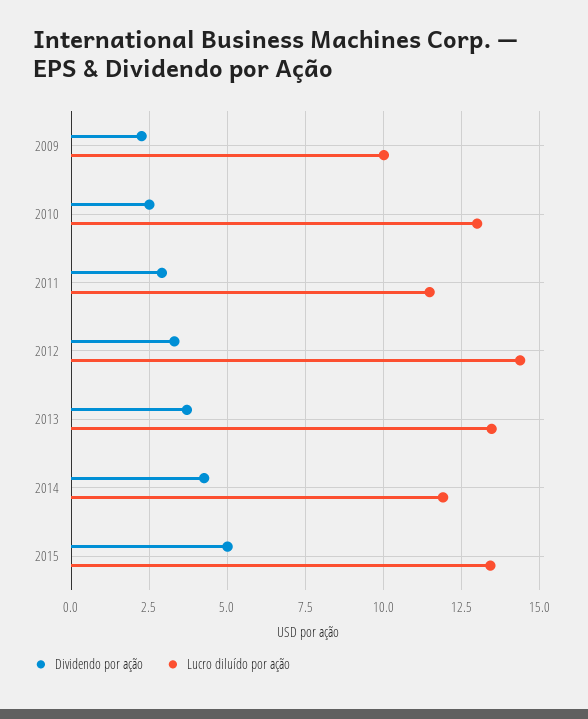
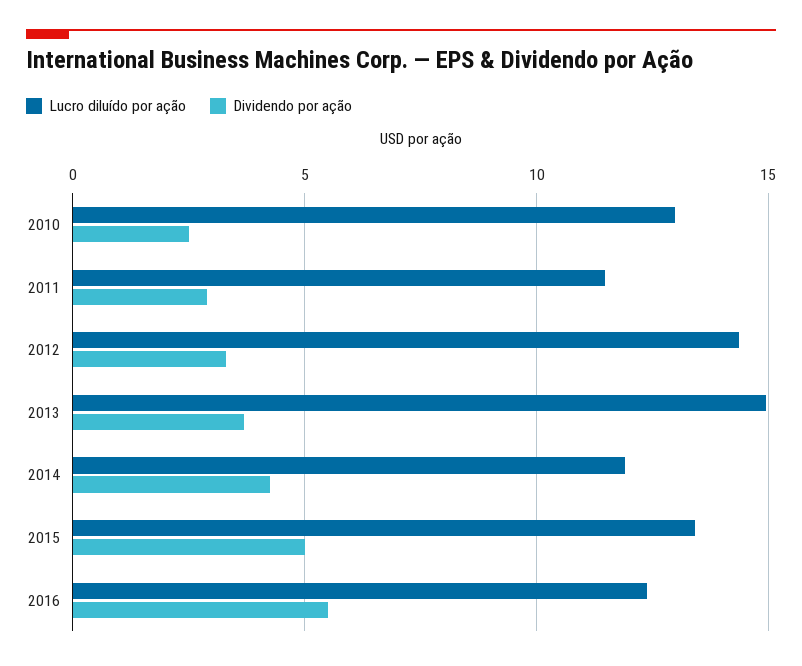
Dividendo por ação, 2009: 2.25 -> none
Lucro diluído por ação, 2009: 10 -> none
Lucro diluído por ação, 2013: 13.5 -> 15
Lucro diluído por ação, 2016: none -> 12.5
Dividendo por ação, 2016: none -> 5.5

